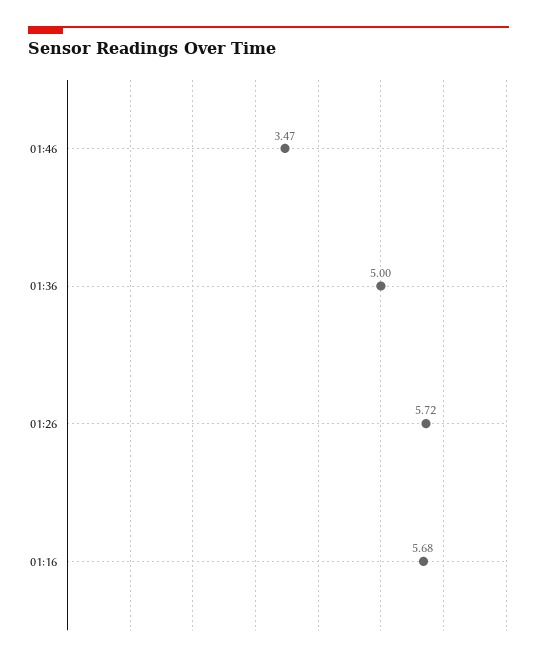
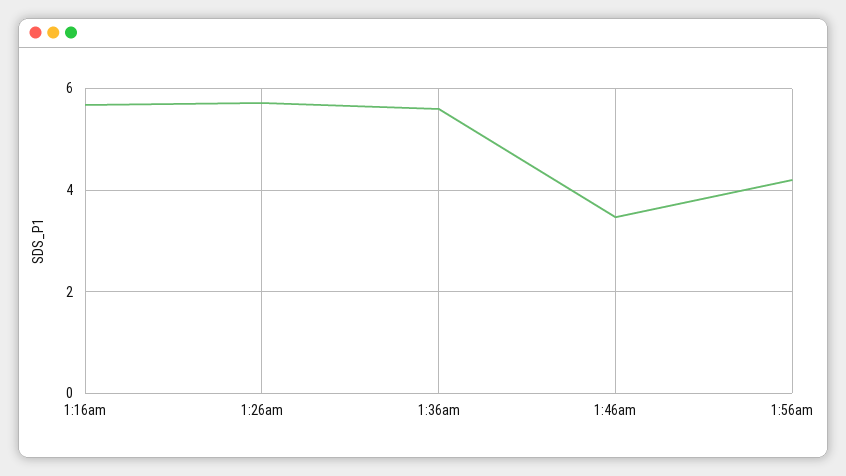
01:36: 5 -> 5.6
1:56am: none -> 4.2

